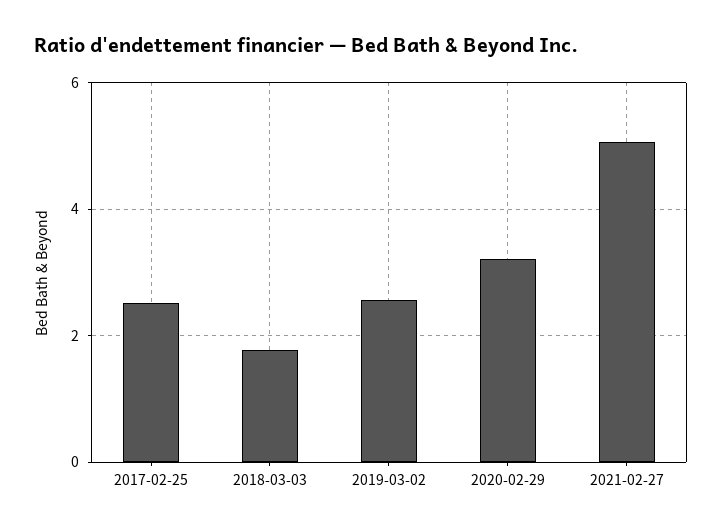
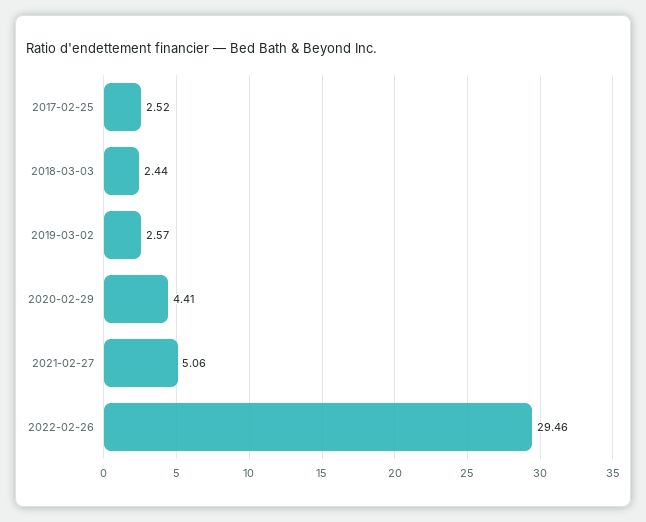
2018-03-03: 1.8 -> 2.44
2020-02-29: 3.2 -> 4.41
2022-02-26: none -> 29.46

